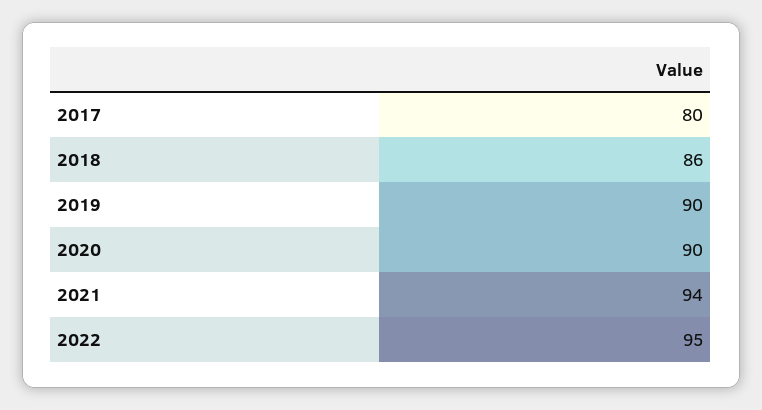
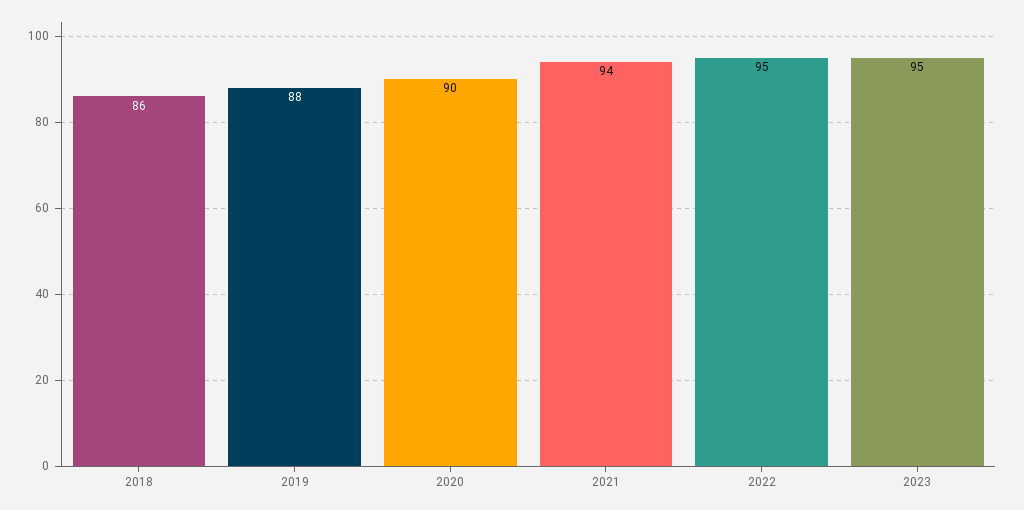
2017: 80 -> none
2019: 90 -> 88
2023: none -> 95

